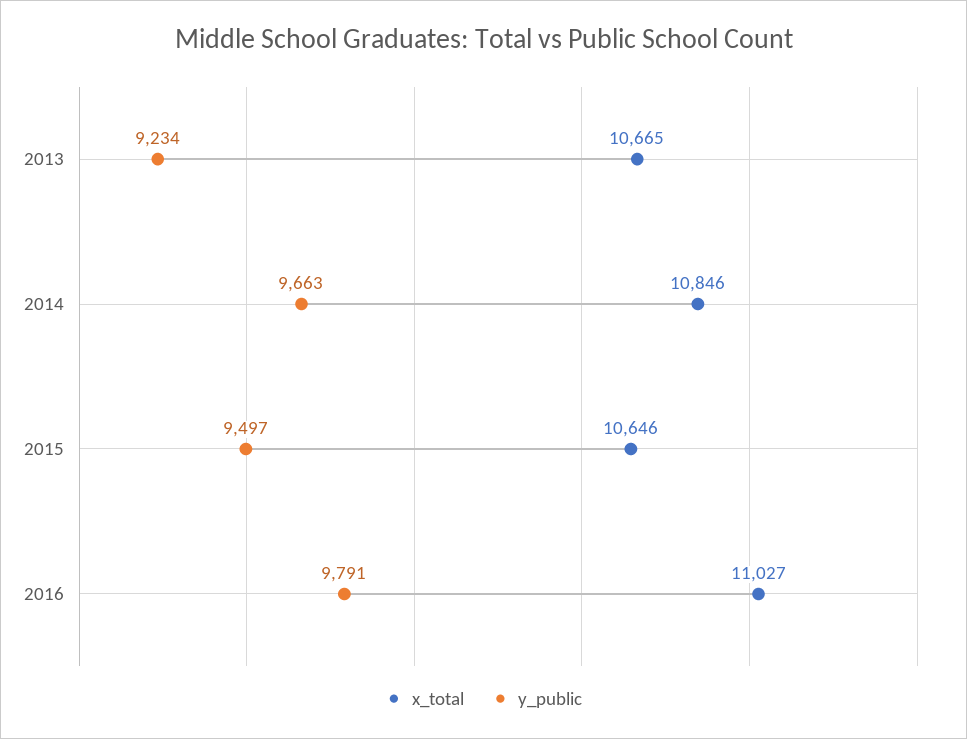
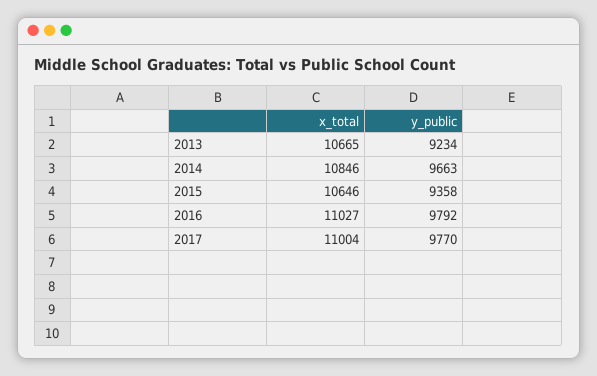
y_public, 2015: 9497 -> 9358
y_public, 2016: 9791 -> 9792
x_total, 2017: none -> 11004
y_public, 2017: none -> 9770

